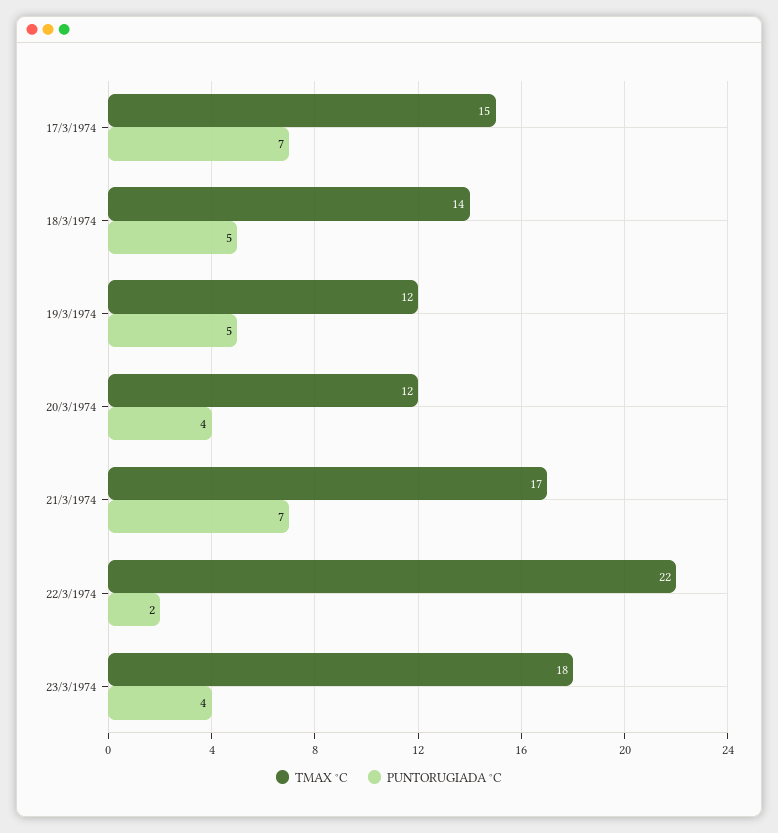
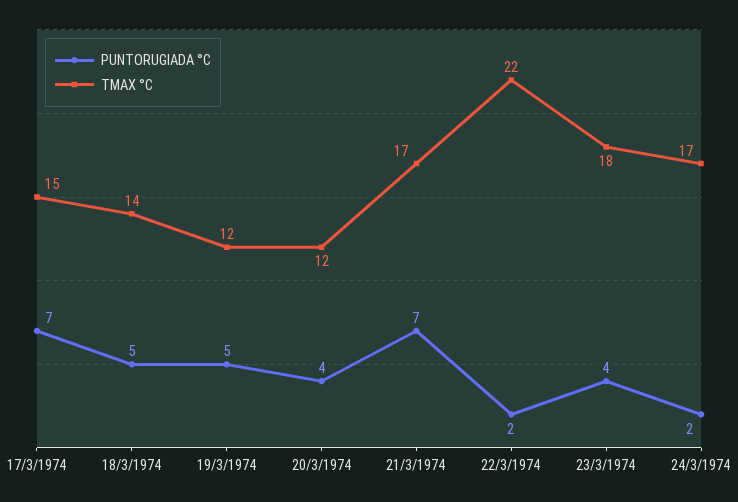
PUNTORUGIADA °C, 24/3/1974: none -> 2
TMAX °C, 24/3/1974: none -> 17

